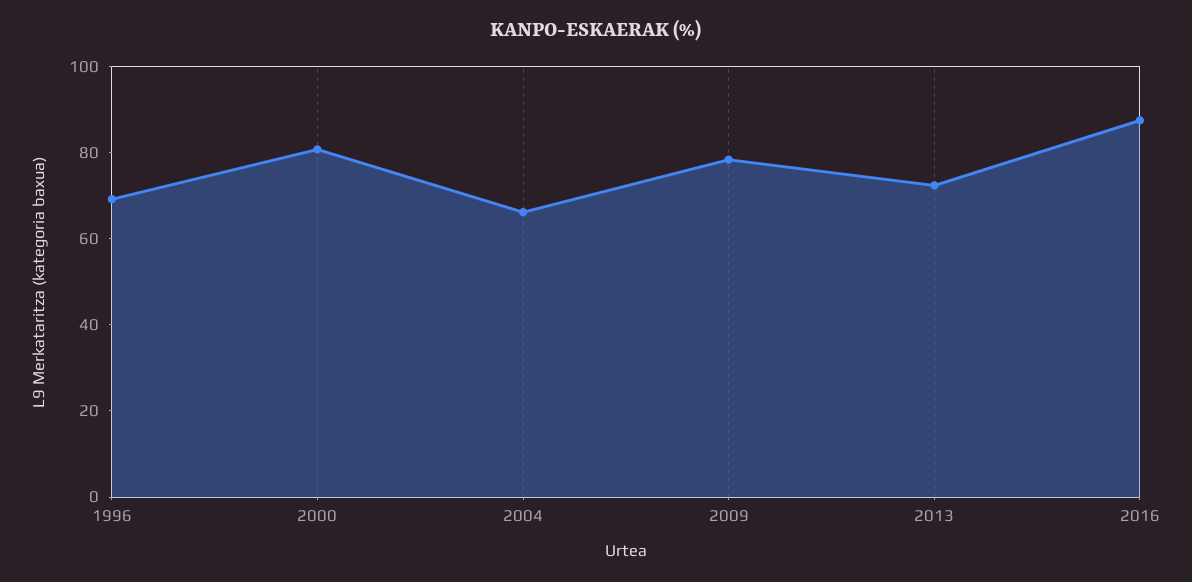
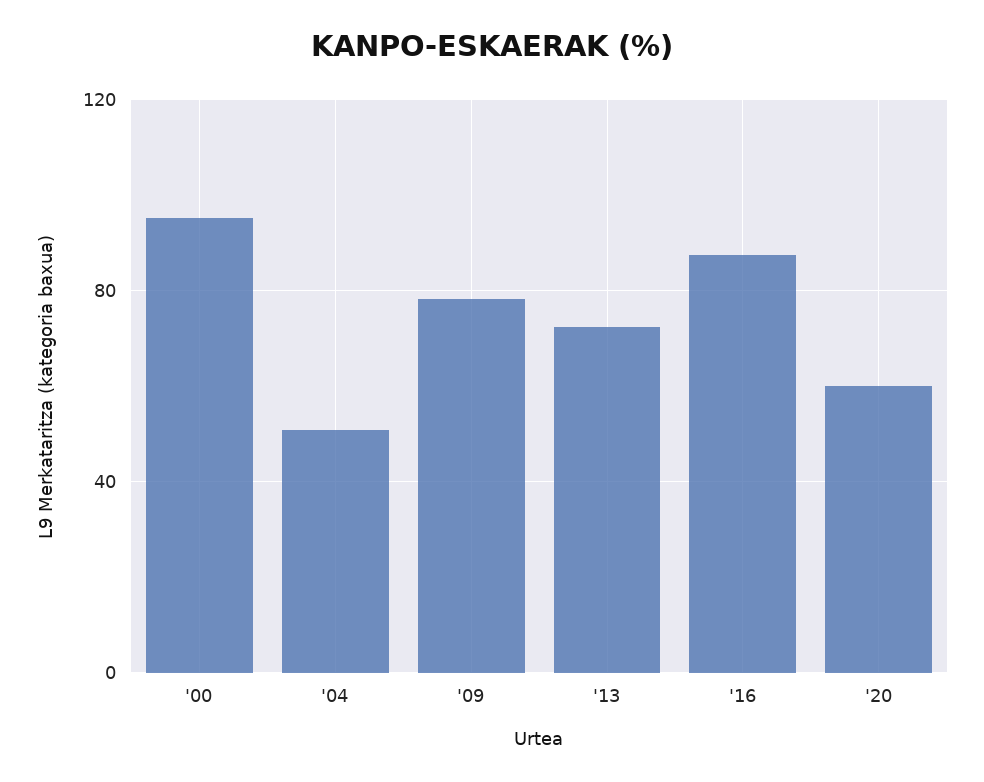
1996: 70 -> none
2000: 80 -> 95
2004: 65 -> 50
'20: none -> 60

